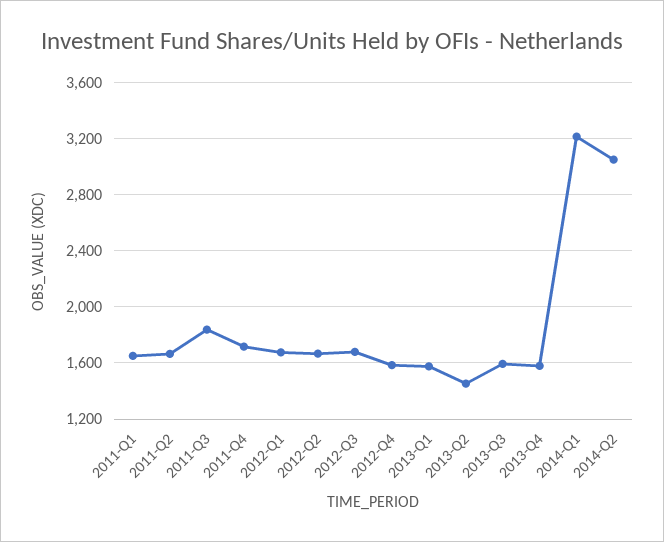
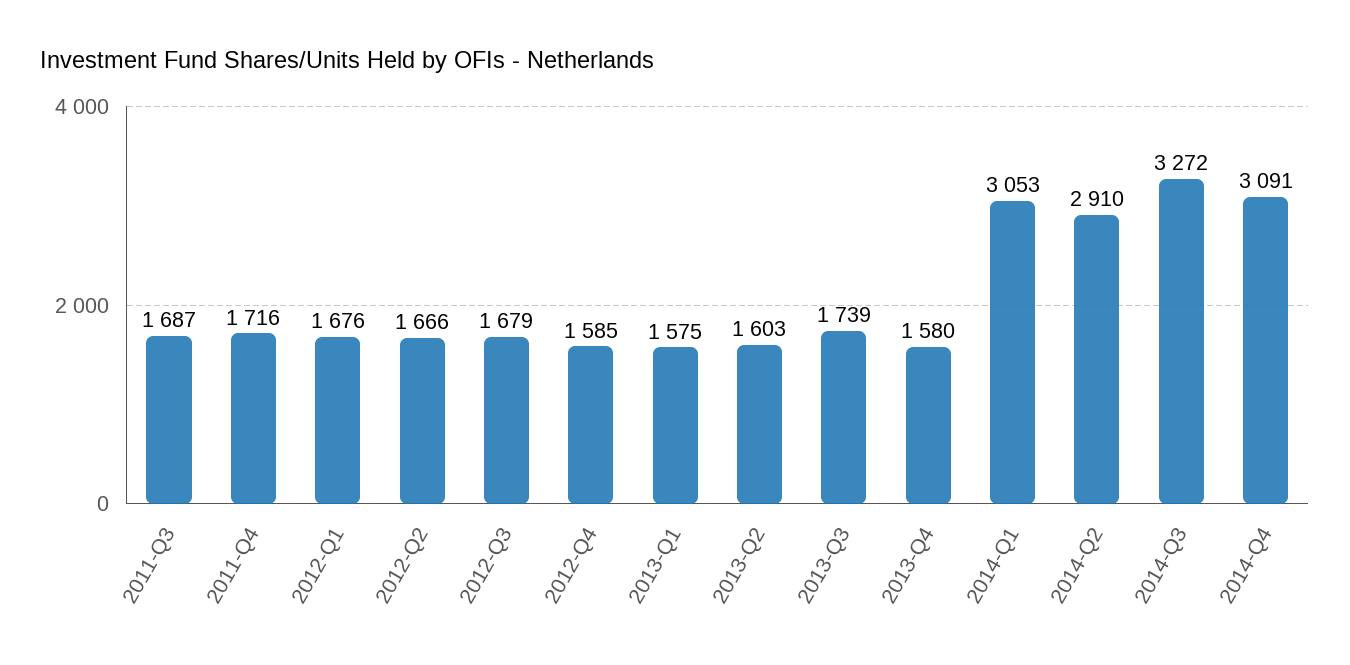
2011-Q1: 1650 -> none
2011-Q2: 1650 -> none
2011-Q3: 1850 -> 1687
2013-Q2: 1450 -> 1603
2013-Q3: 1600 -> 1739
2014-Q1: 3200 -> 3053
2014-Q2: 3050 -> 2910
2014-Q3: none -> 3272
2014-Q4: none -> 3091

